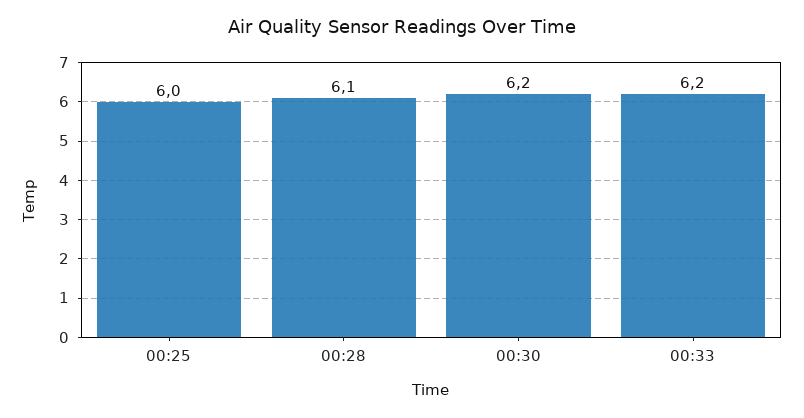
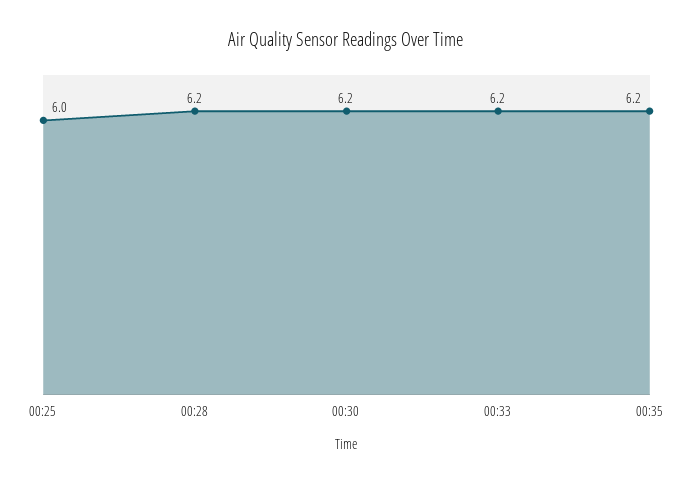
00:28: 6.1 -> 6.2
00:35: none -> 6.2

